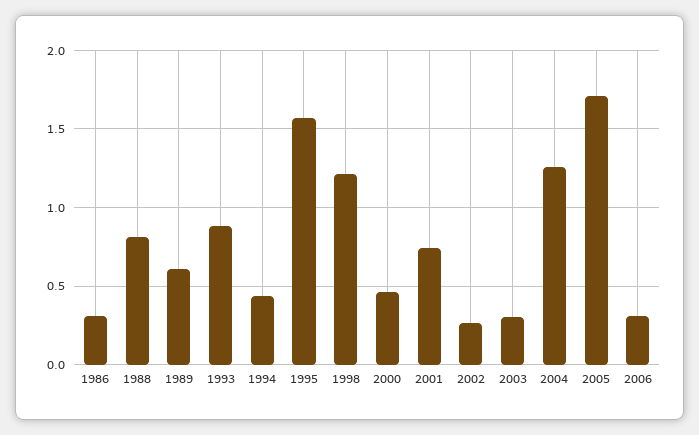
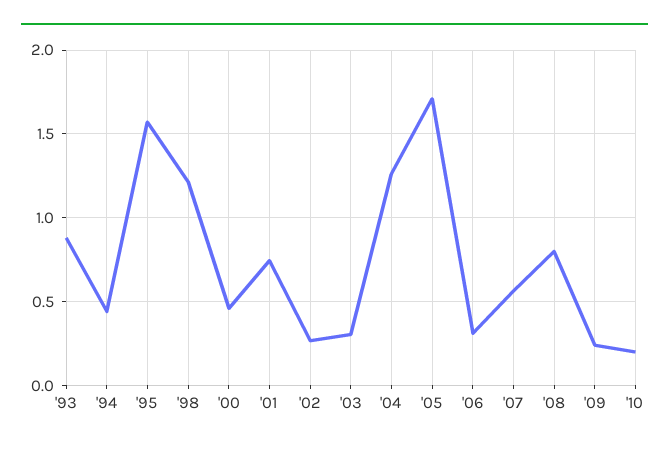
1986: 0.3 -> none
1988: 0.8 -> none
1989: 0.6 -> none
'07: none -> 0.55
'08: none -> 0.8
'09: none -> 0.25
'10: none -> 0.2

